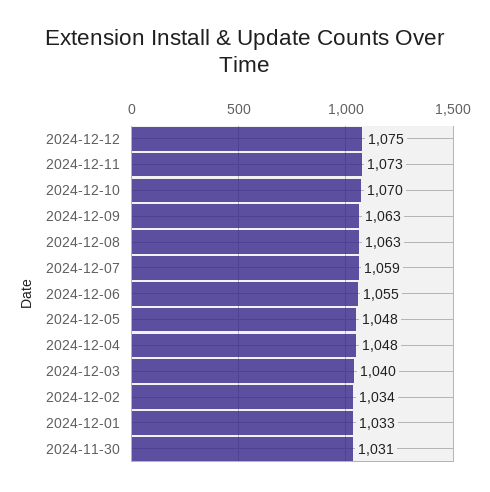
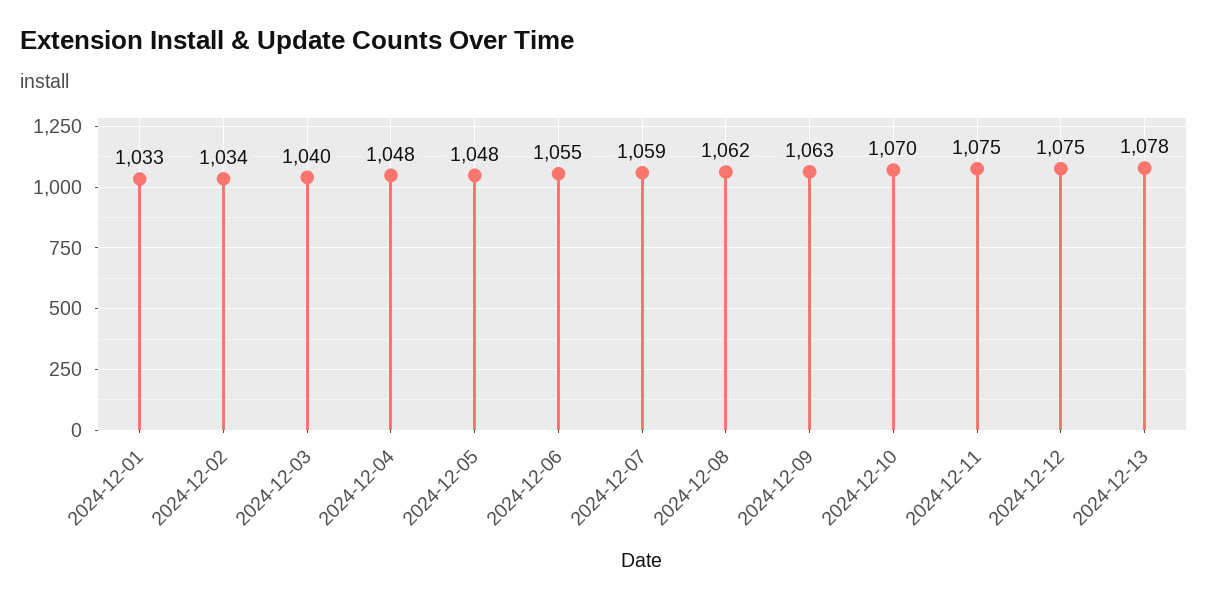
2024-12-11: 1073 -> 1075
2024-12-08: 1063 -> 1062
2024-11-30: 1031 -> none
2024-12-13: none -> 1078

